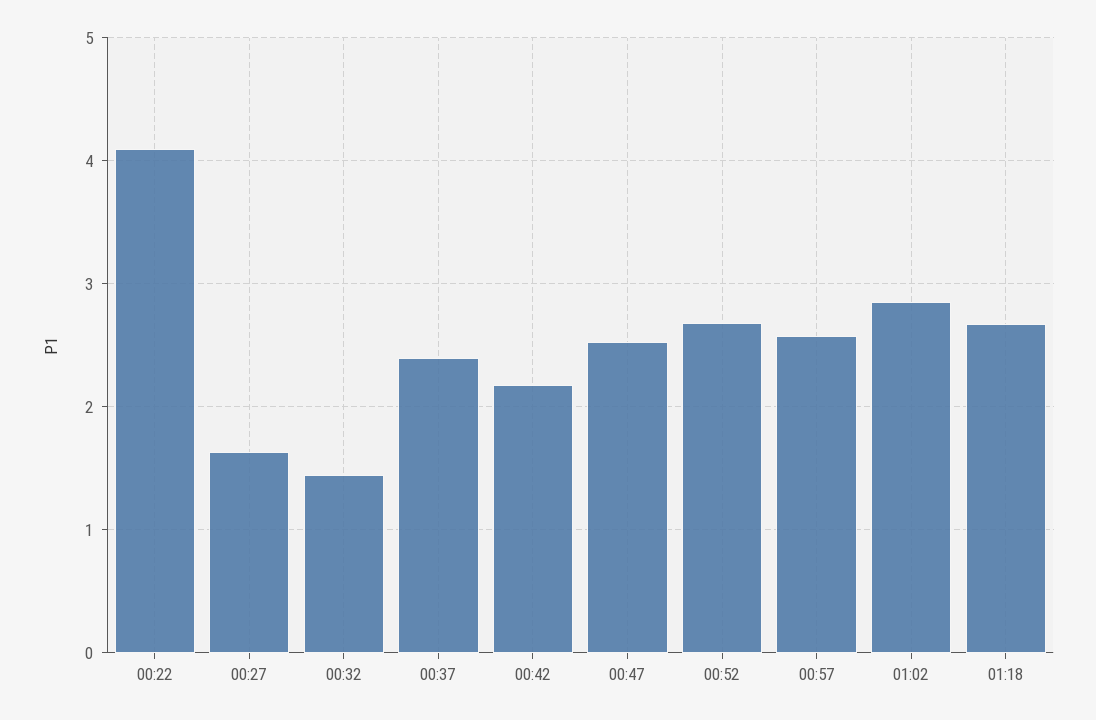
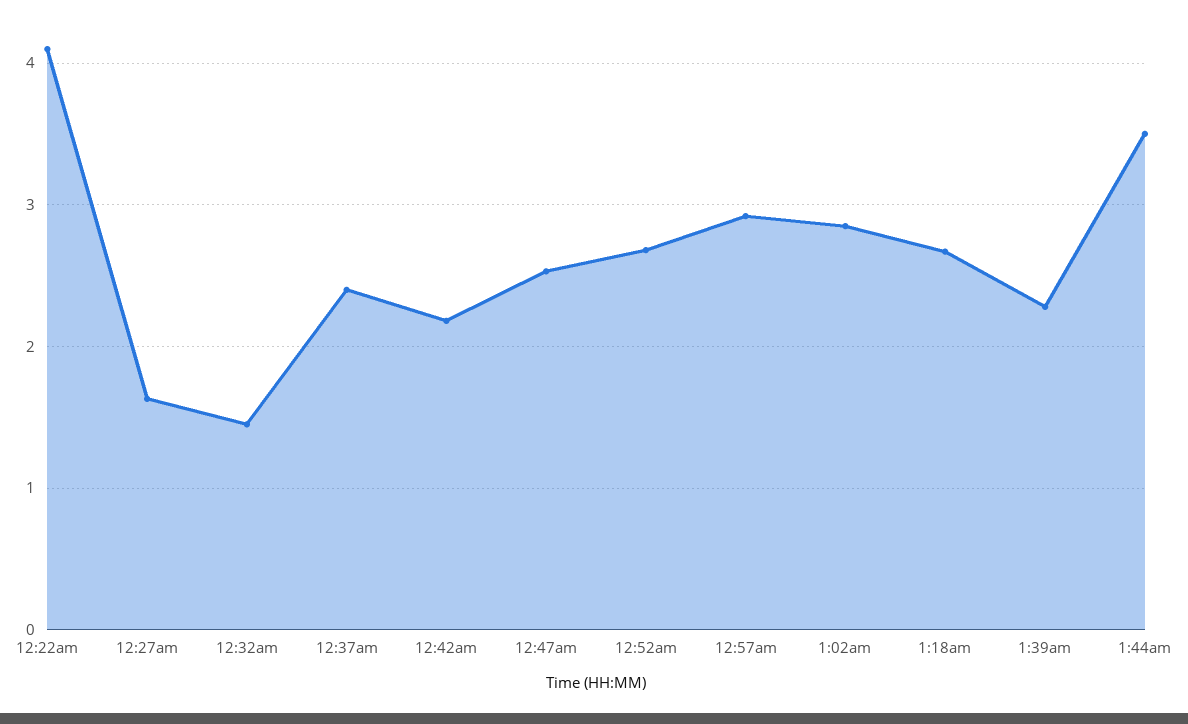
00:57: 2.6 -> 2.9
1:39am: none -> 2.3
1:44am: none -> 3.5

